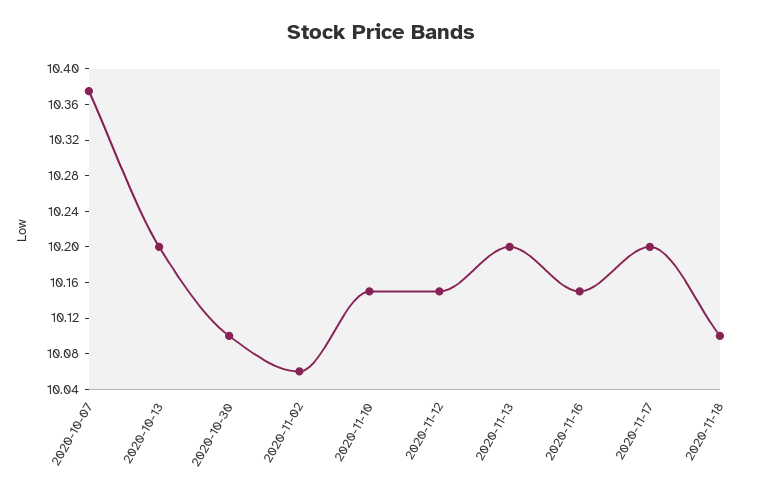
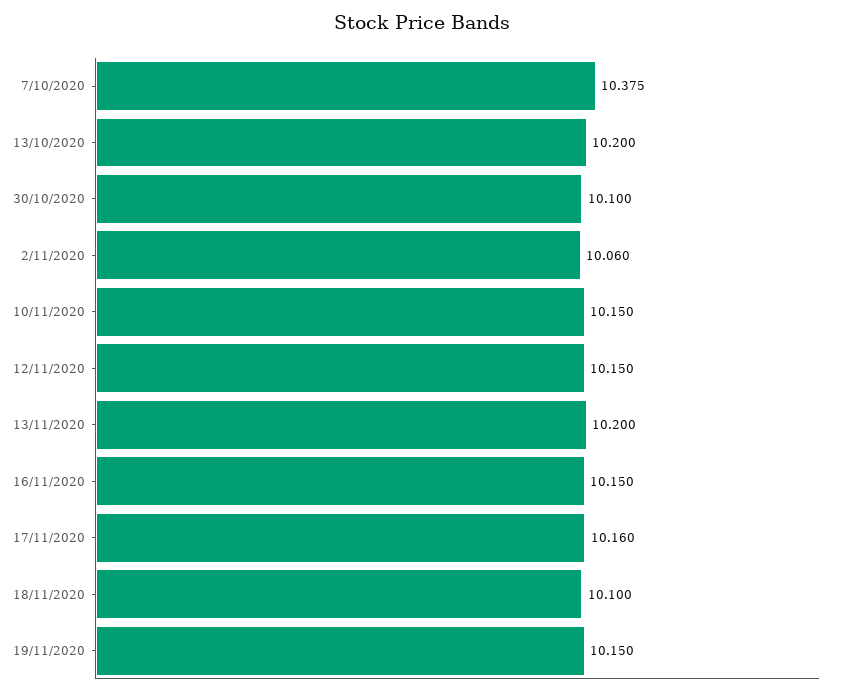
2020-11-17: 10.2 -> 10.16
19/11/2020: none -> 10.15

